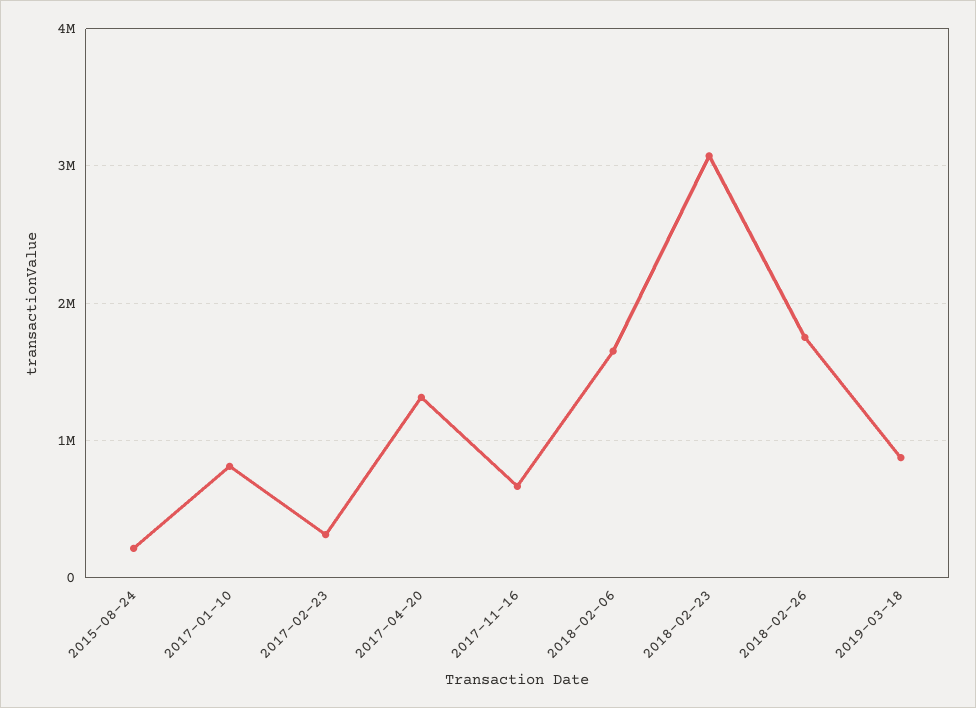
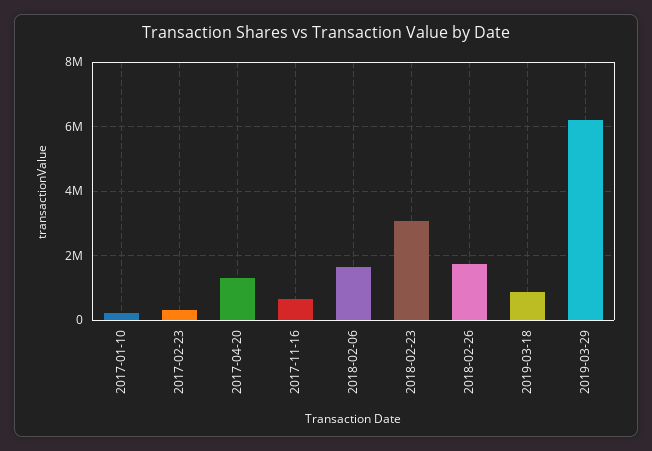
2015-08-24: 200000 -> none
2017-01-10: 800000 -> 200000
2019-03-29: none -> 6200000

